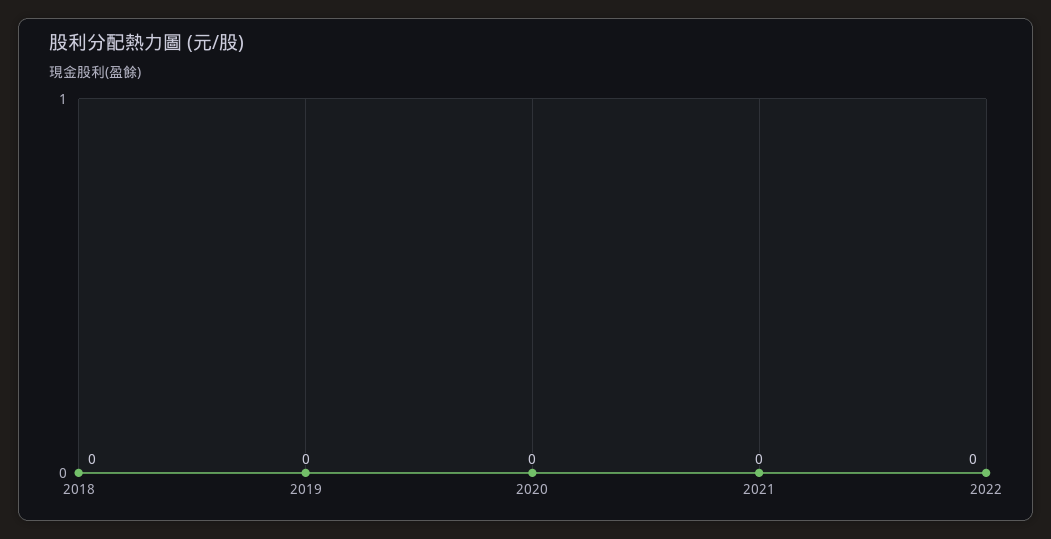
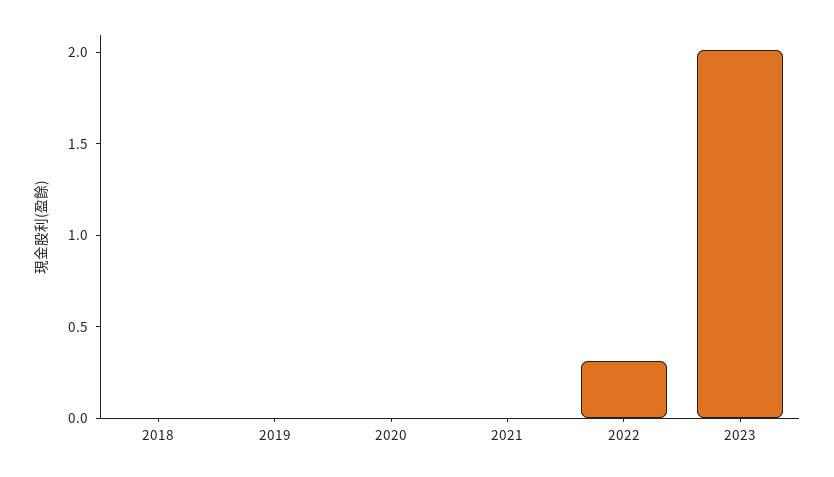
2022: 0 -> 0.3
2023: none -> 2

